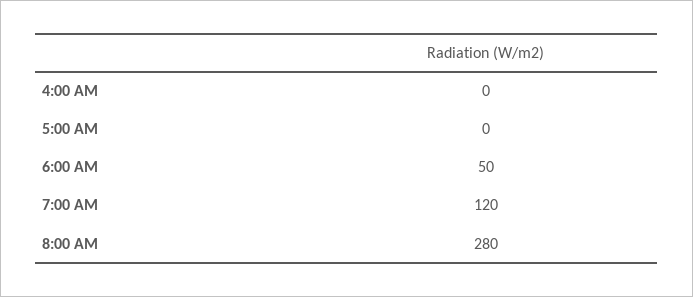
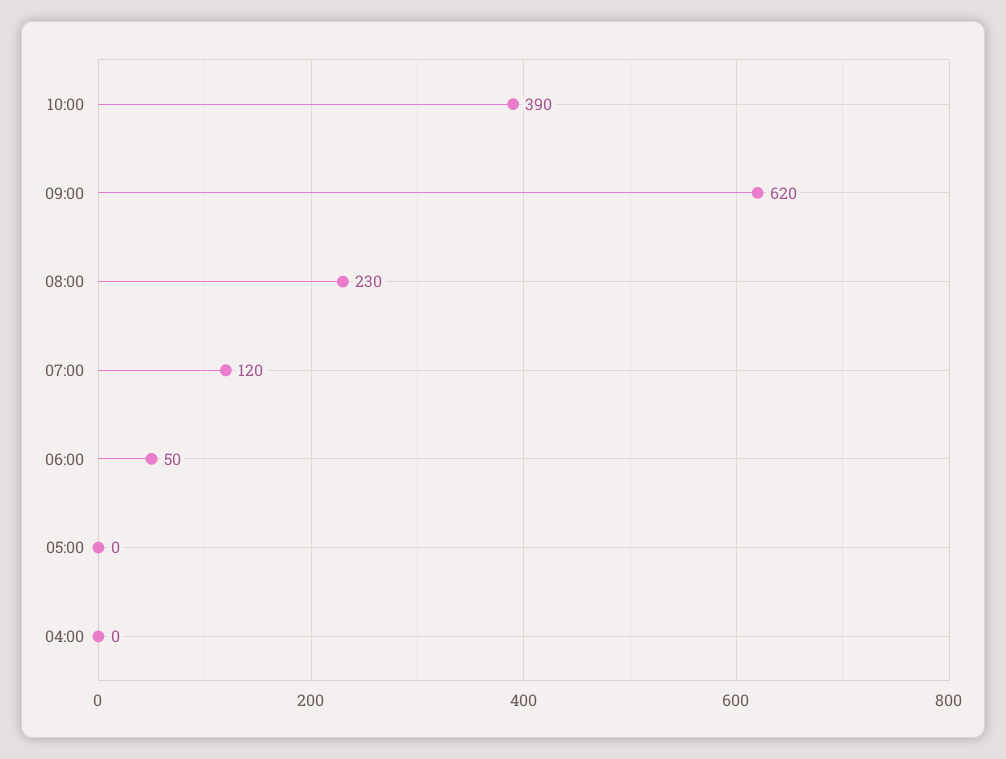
8:00 AM: 280 -> 230
10:00: none -> 390
09:00: none -> 620

